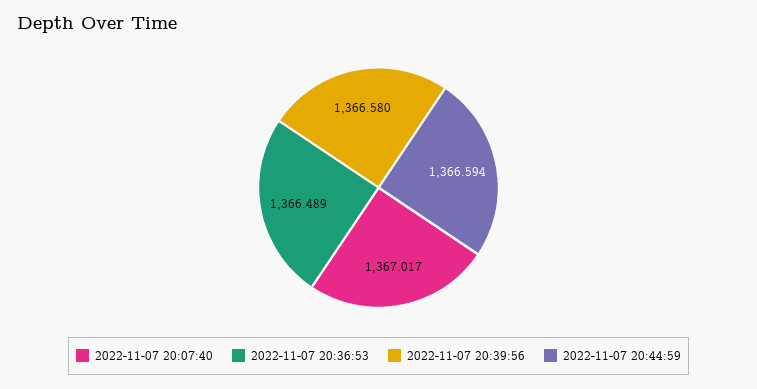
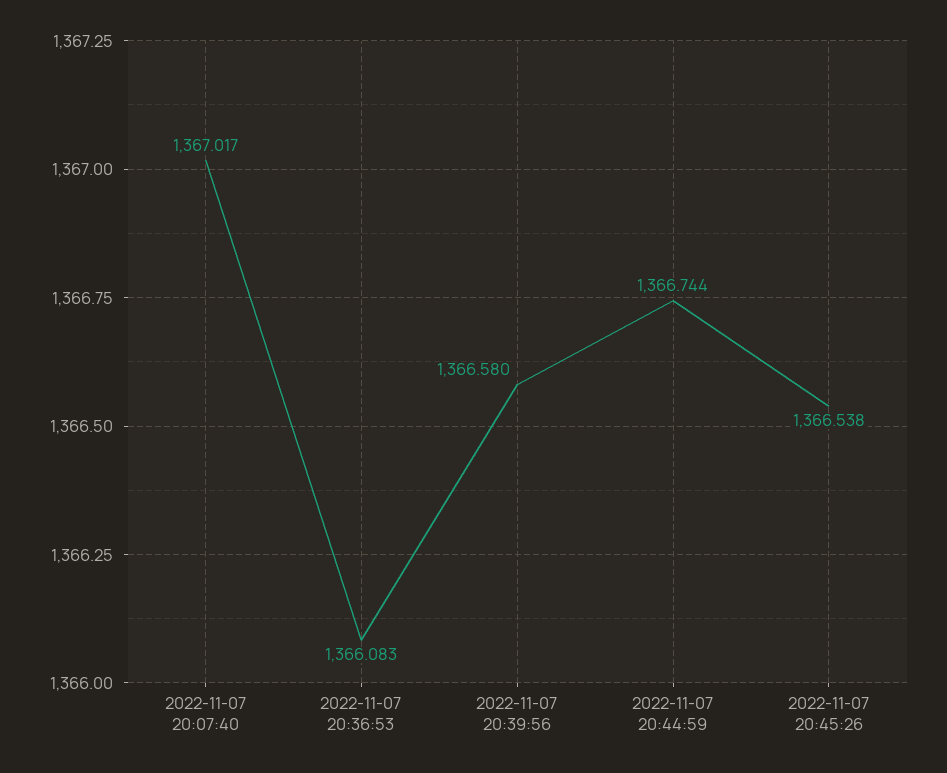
2022-11-07 20:36:53: 1366.489 -> 1366.083
2022-11-07 20:44:59: 1366.594 -> 1366.744
2022-11-07 20:45:26: none -> 1366.538

